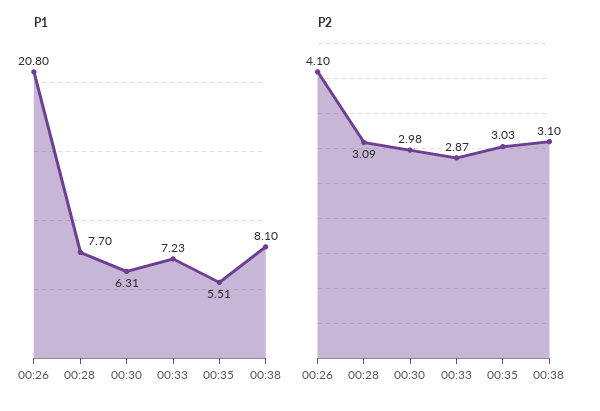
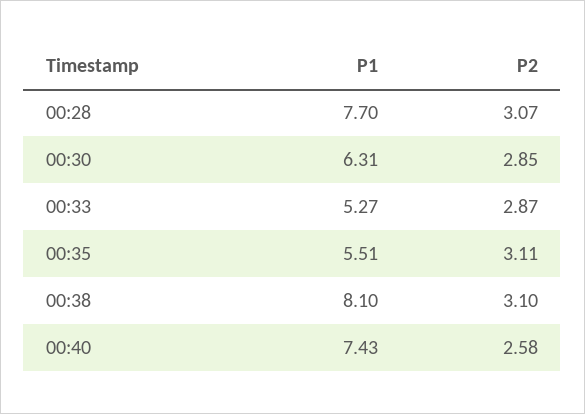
P1, 00:26: 20.8 -> none
P1, 00:33: 7.23 -> 5.27
P2, 00:26: 4.1 -> none
P2, 00:28: 3.09 -> 3.07
P2, 00:30: 2.98 -> 2.85
P2, 00:35: 3.03 -> 3.11
P1, 00:40: none -> 7.43
P2, 00:40: none -> 2.58

